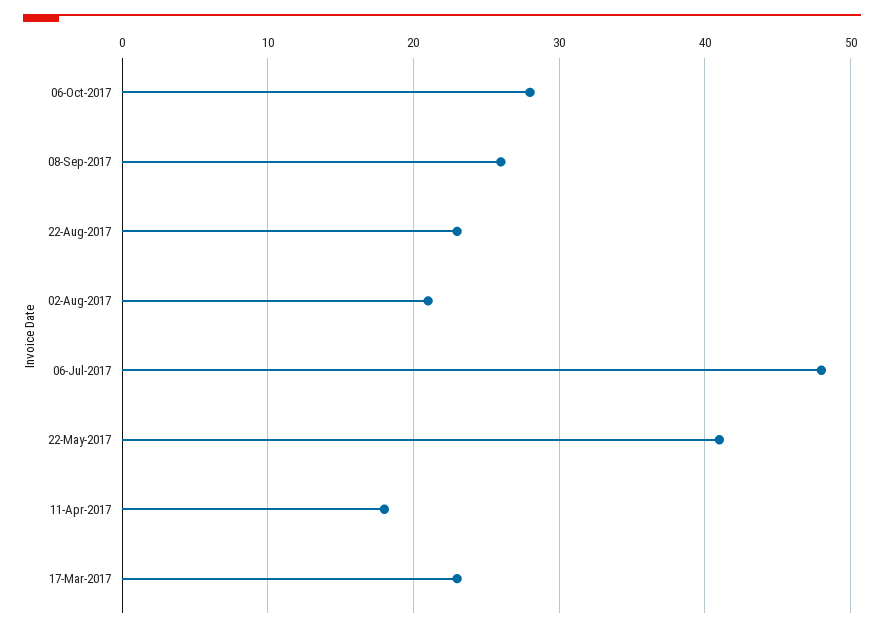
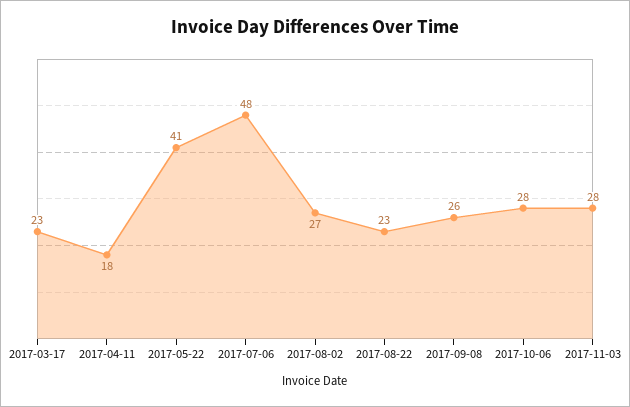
02-Aug-2017: 21 -> 27
2017-11-03: none -> 28

